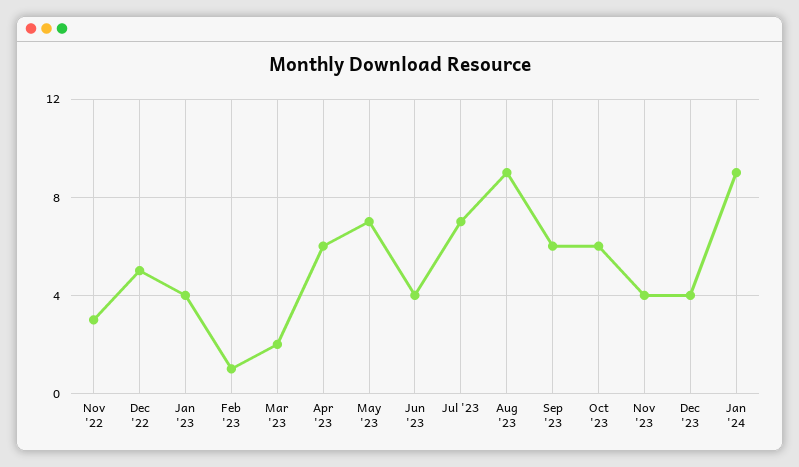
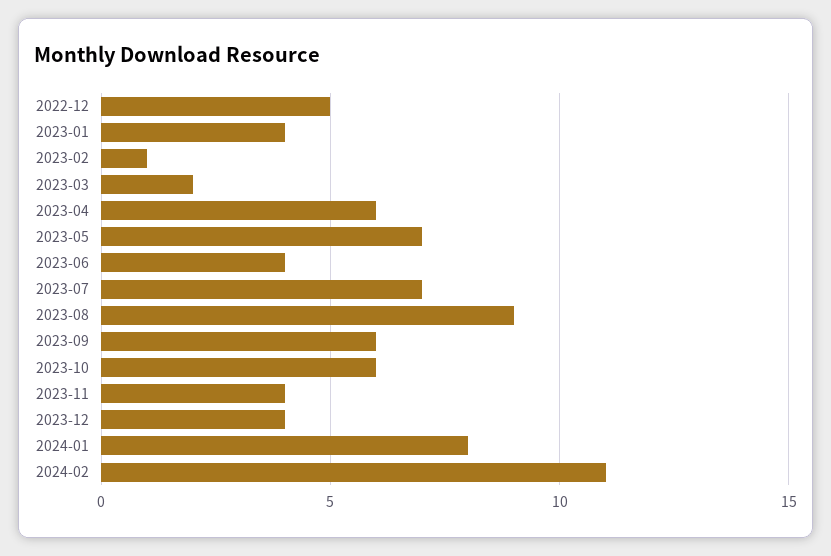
Nov '22: 3 -> none
Jan '24: 9 -> 8
2024-02: none -> 11

